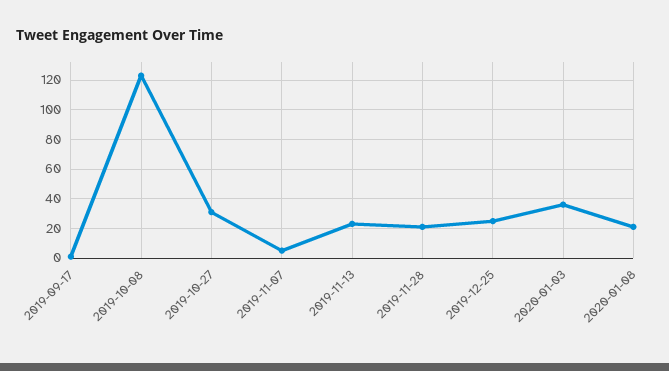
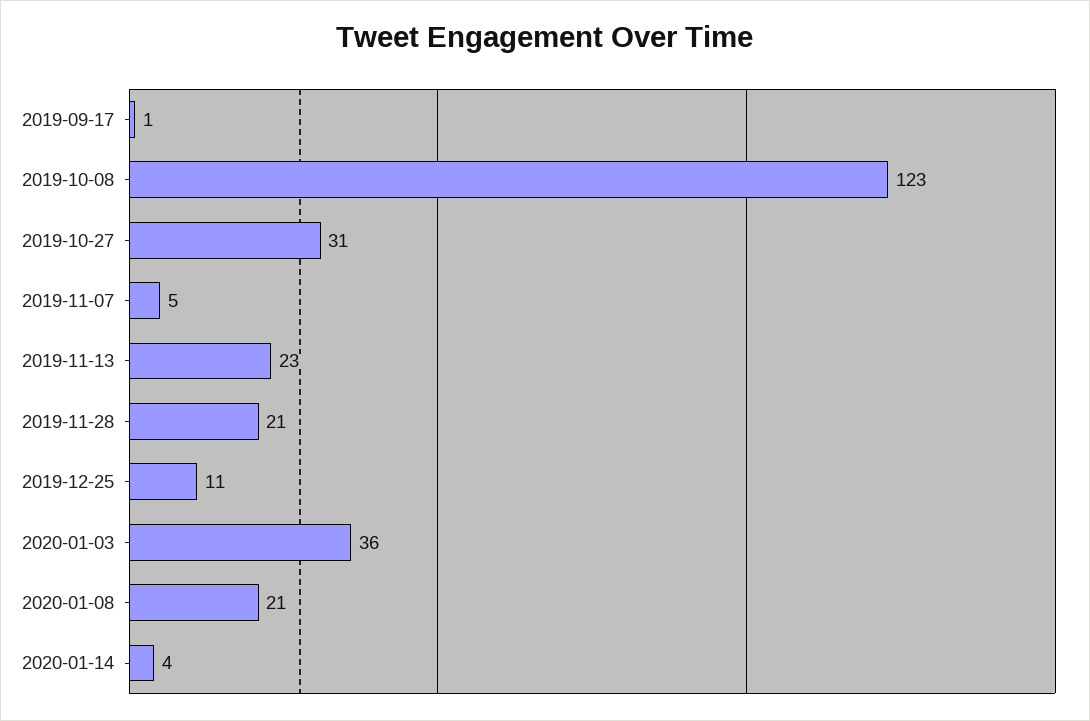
2019-12-25: 25 -> 11
2020-01-14: none -> 4

